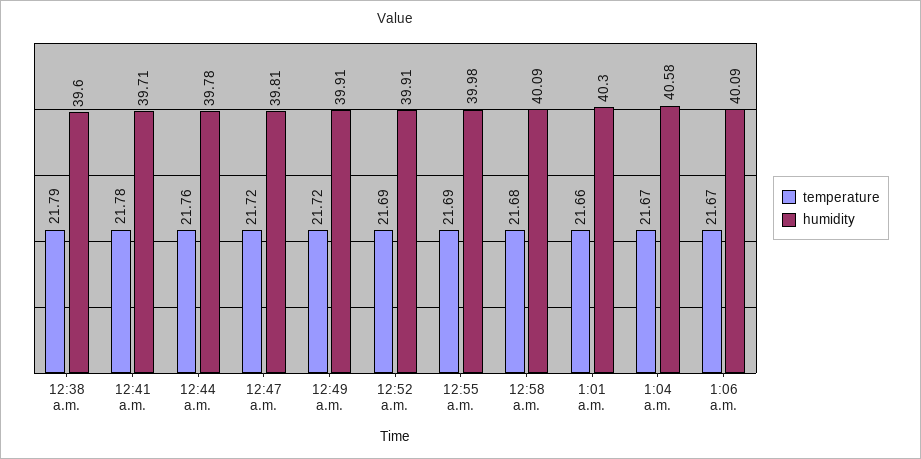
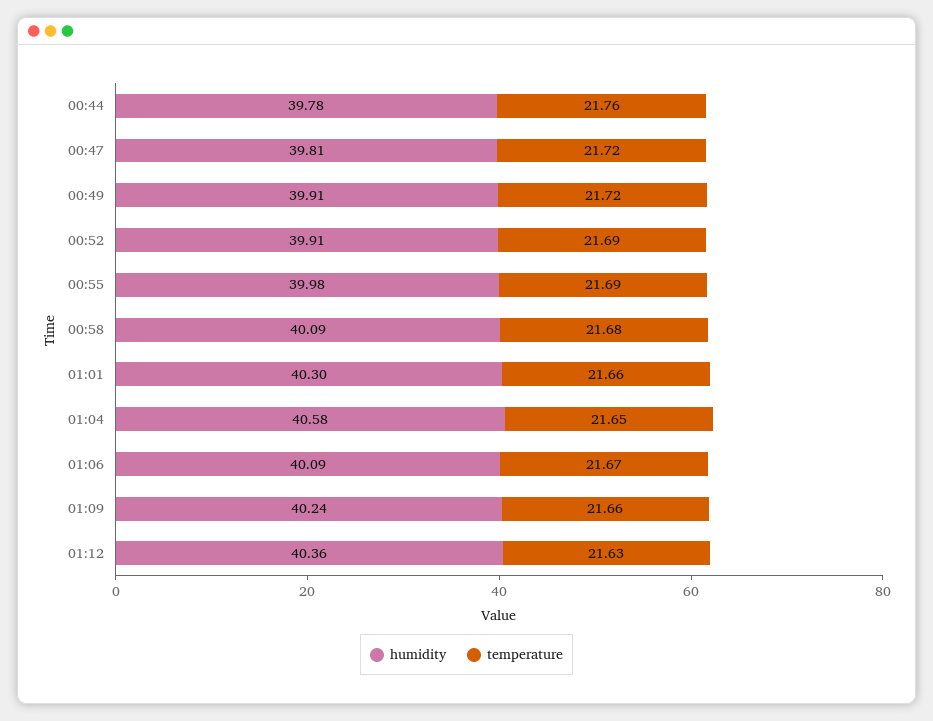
temperature, 12:38 a.m.: 21.79 -> none
humidity, 12:38 a.m.: 39.6 -> none
temperature, 12:41 a.m.: 21.78 -> none
humidity, 12:41 a.m.: 39.71 -> none
temperature, 1:04 a.m.: 21.67 -> 21.65
humidity, 01:09: none -> 40.24
temperature, 01:09: none -> 21.66
humidity, 01:12: none -> 40.36
temperature, 01:12: none -> 21.63

